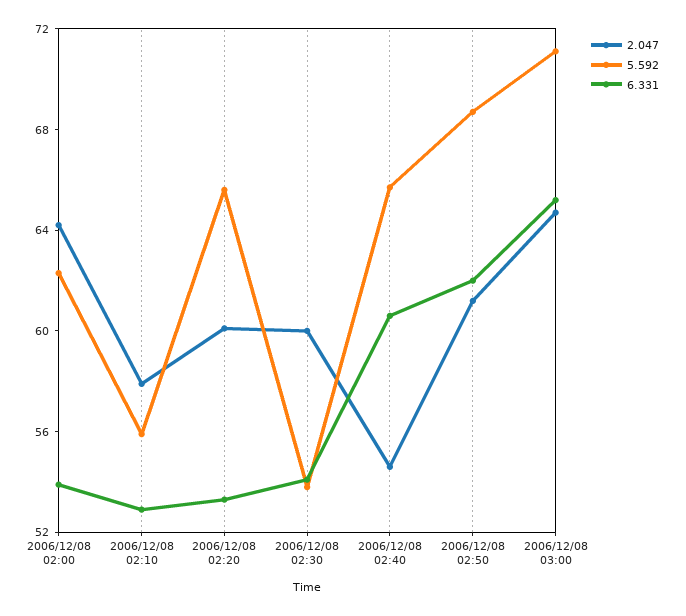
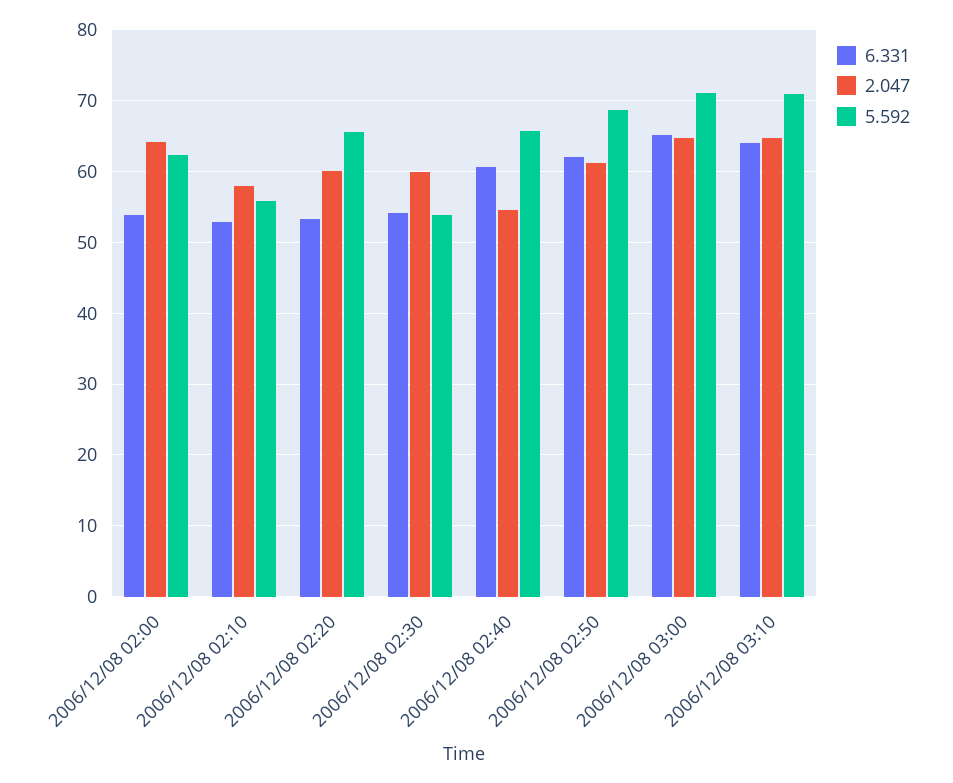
6.331, 2006/12/08 03:10: none -> 64
2.047, 2006/12/08 03:10: none -> 65
5.592, 2006/12/08 03:10: none -> 71

